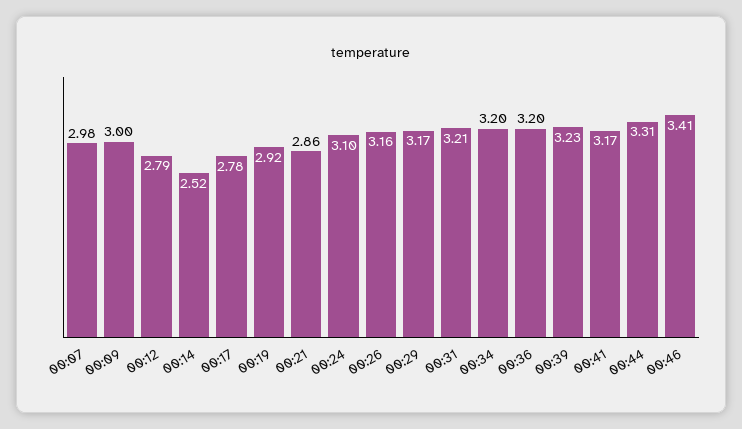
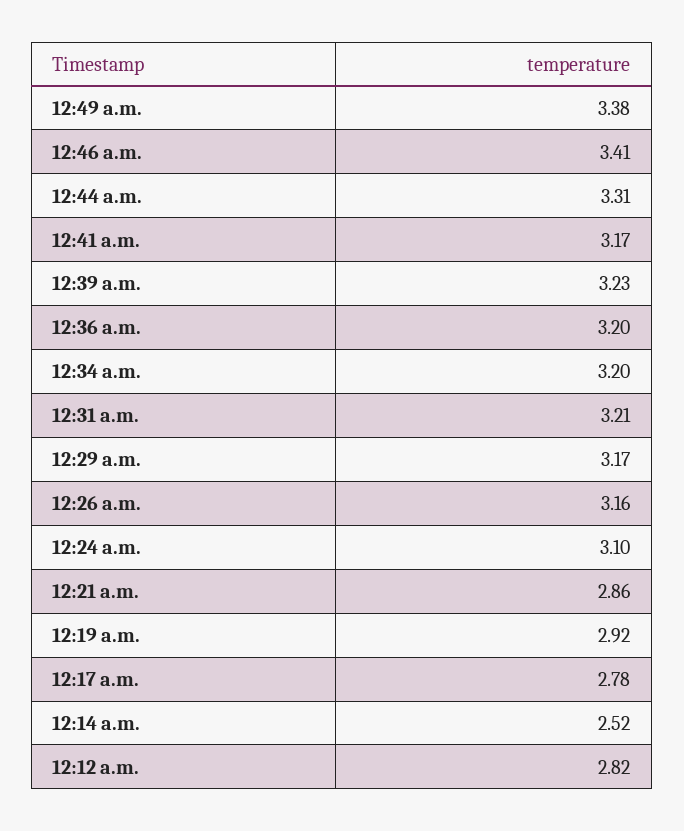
00:07: 2.98 -> none
00:09: 3 -> none
00:12: 2.79 -> 2.82
12:49 a.m.: none -> 3.38

